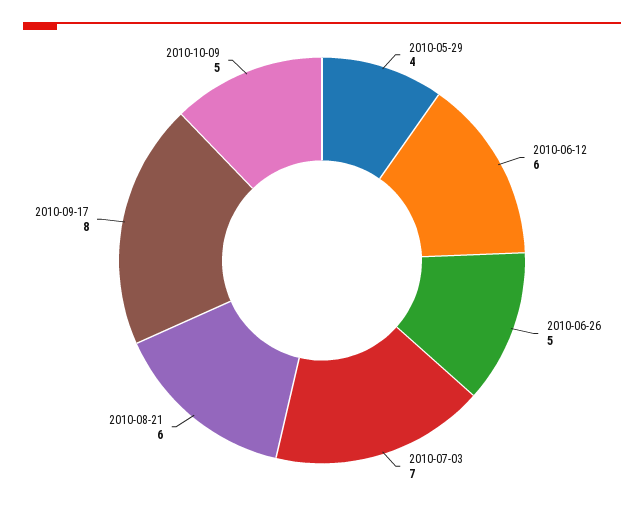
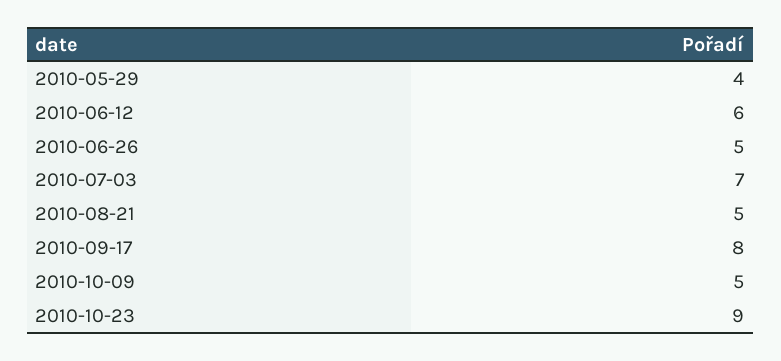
2010-08-21: 6 -> 5
2010-10-23: none -> 9

